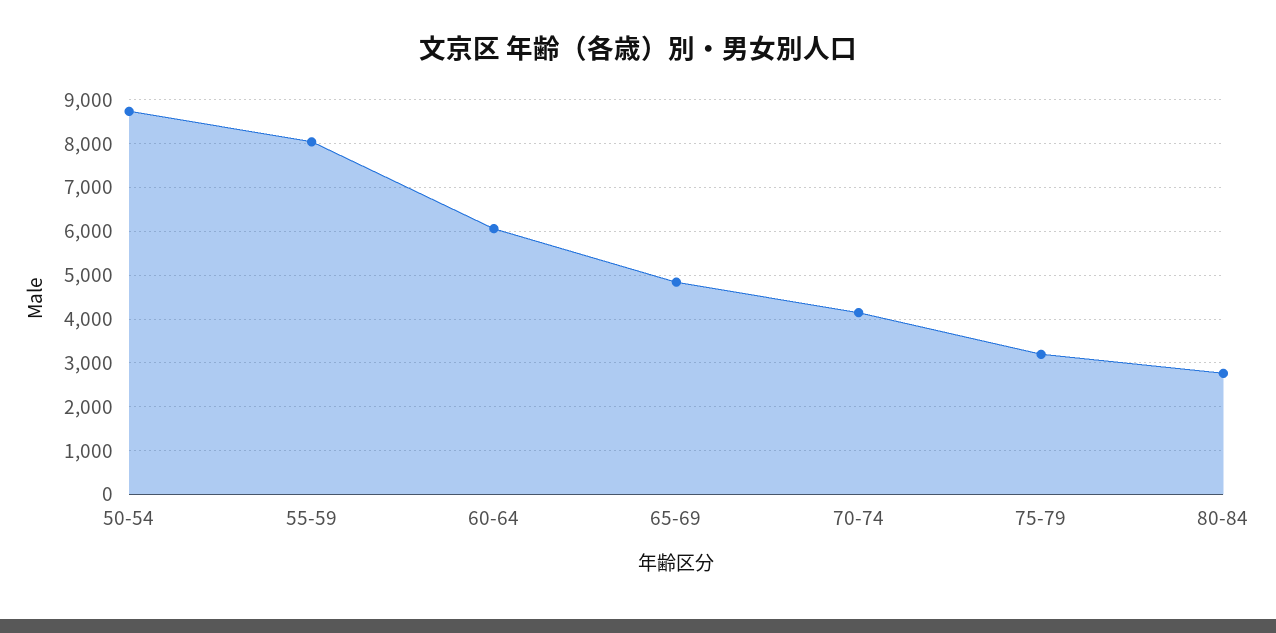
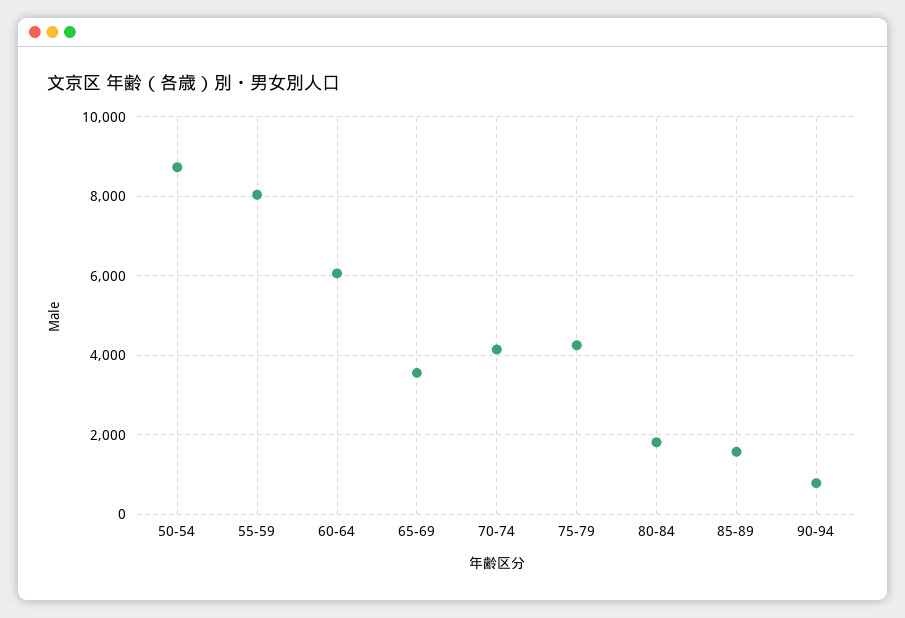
65-69: 4800 -> 3600
75-79: 3200 -> 4200
80-84: 2800 -> 1800
85-89: none -> 1600
90-94: none -> 800

